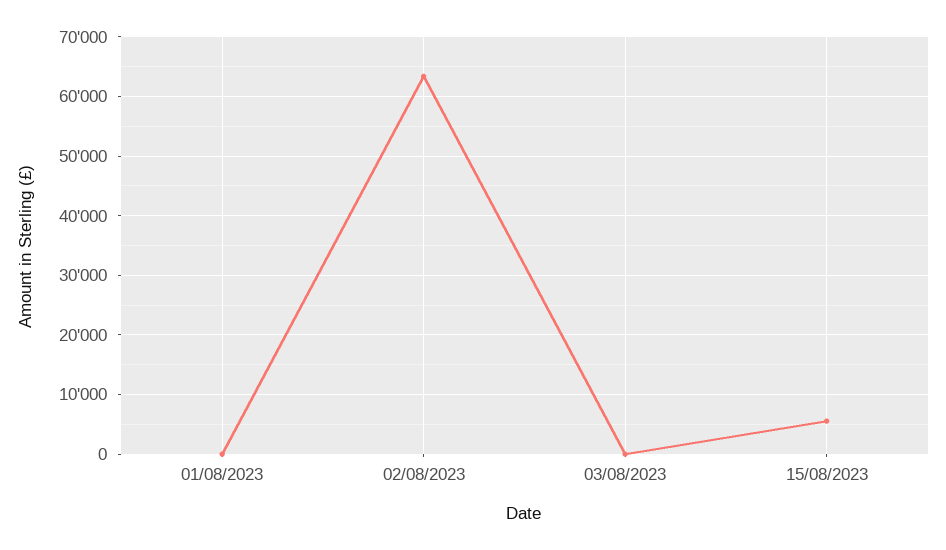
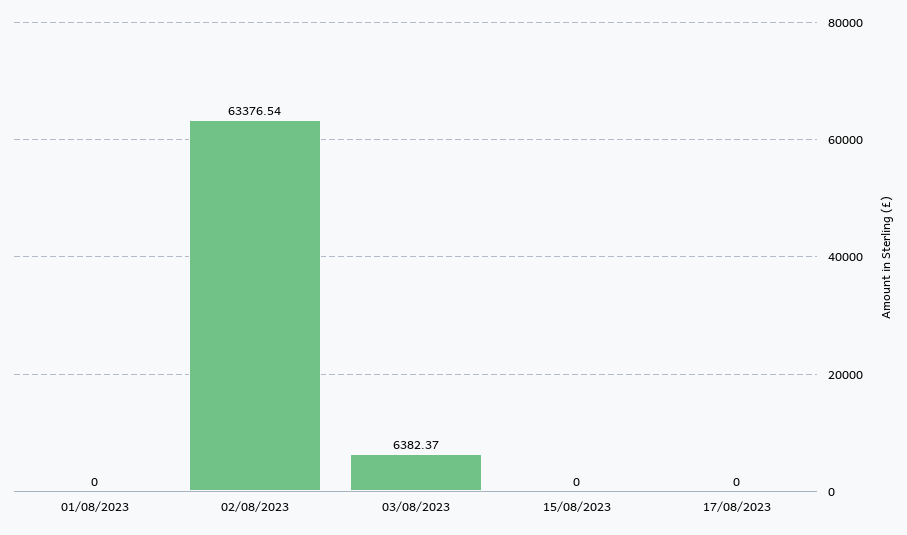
03/08/2023: 0 -> 6382.37
15/08/2023: 6000 -> 0
17/08/2023: none -> 0

